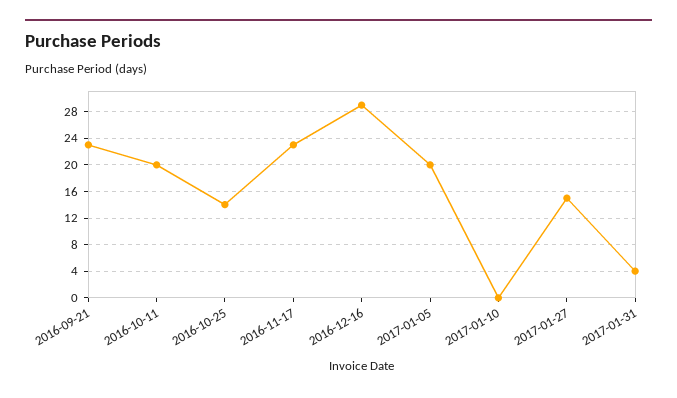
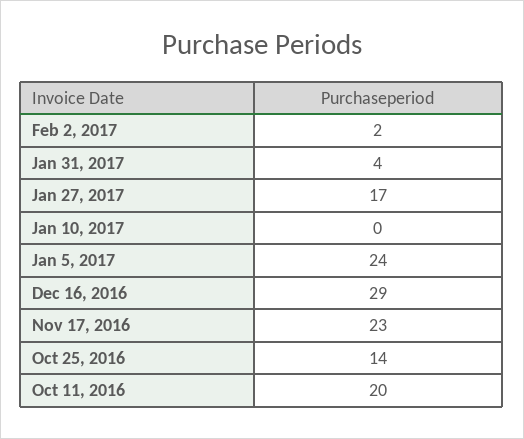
2016-09-21: 23 -> none
2017-01-05: 20 -> 24
2017-01-27: 15 -> 17
Feb 2, 2017: none -> 2

